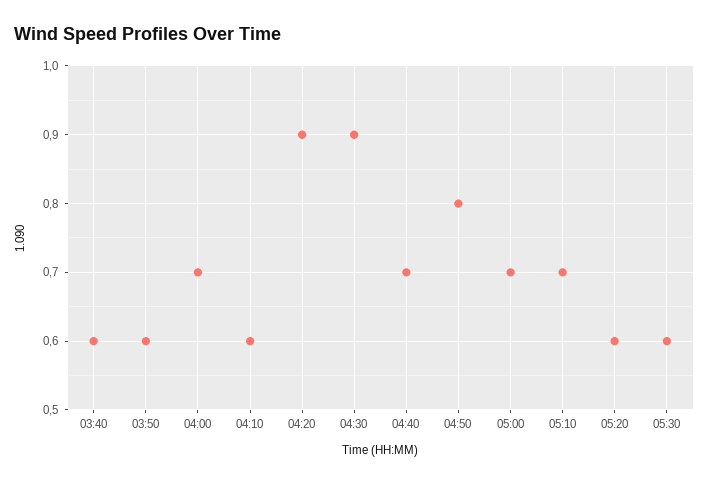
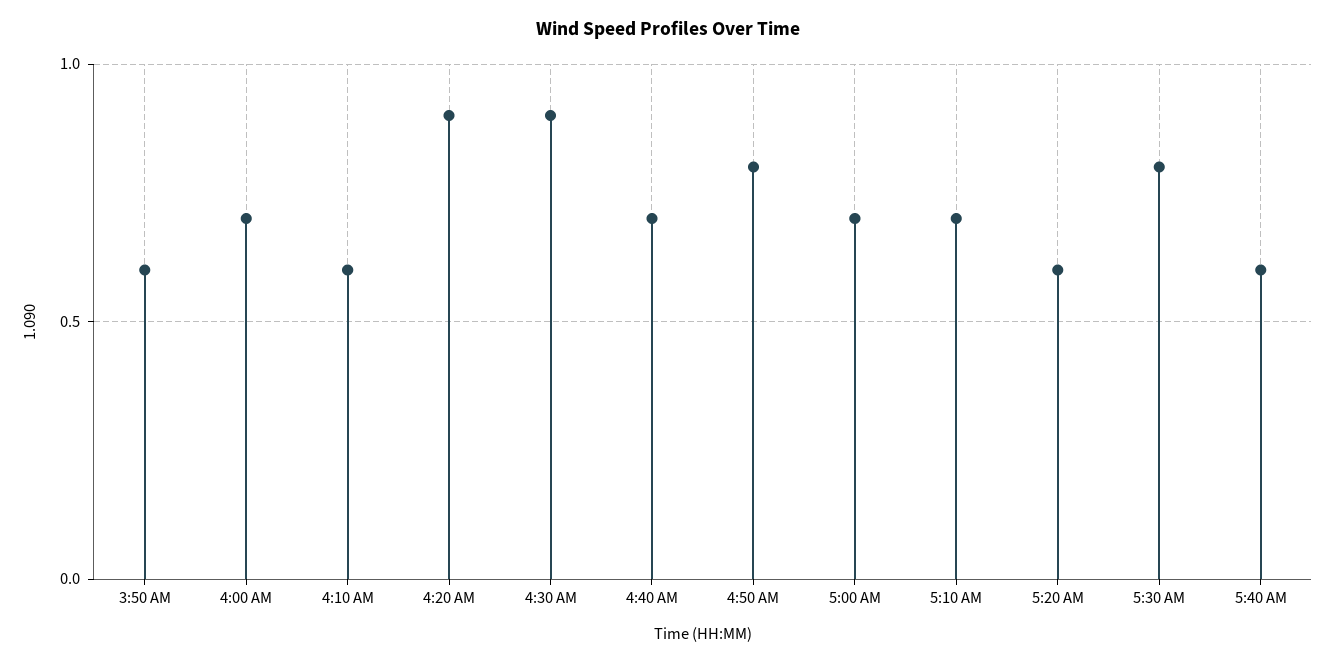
03:40: 0.6 -> none
05:30: 0.6 -> 0.8
5:40 AM: none -> 0.6

